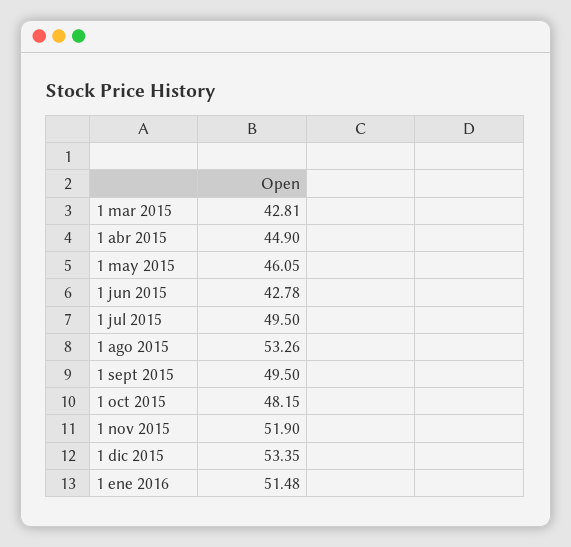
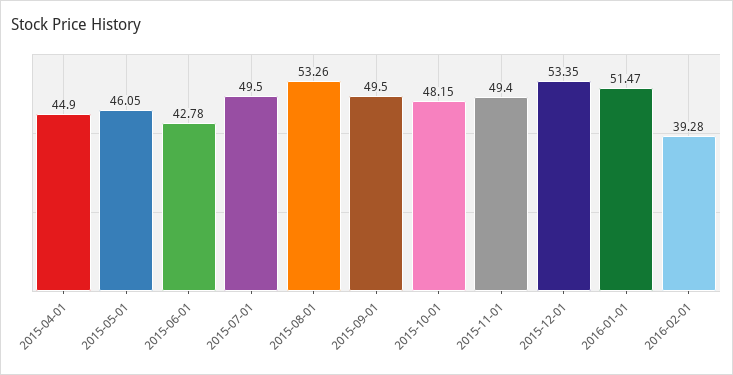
1 mar 2015: 42.81 -> none
1 nov 2015: 51.9 -> 49.4
1 ene 2016: 51.48 -> 51.47
2016-02-01: none -> 39.28

